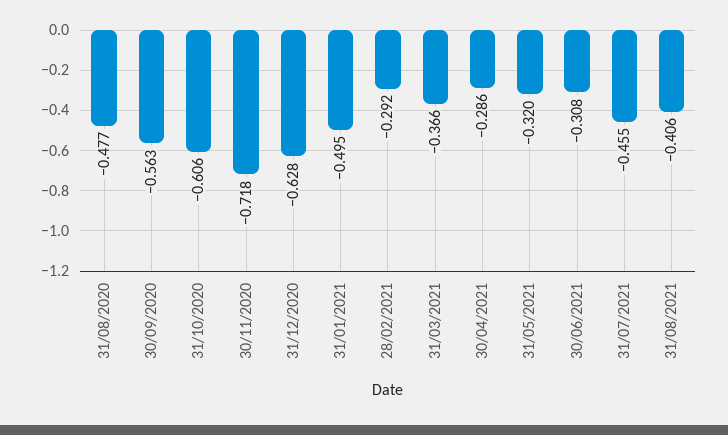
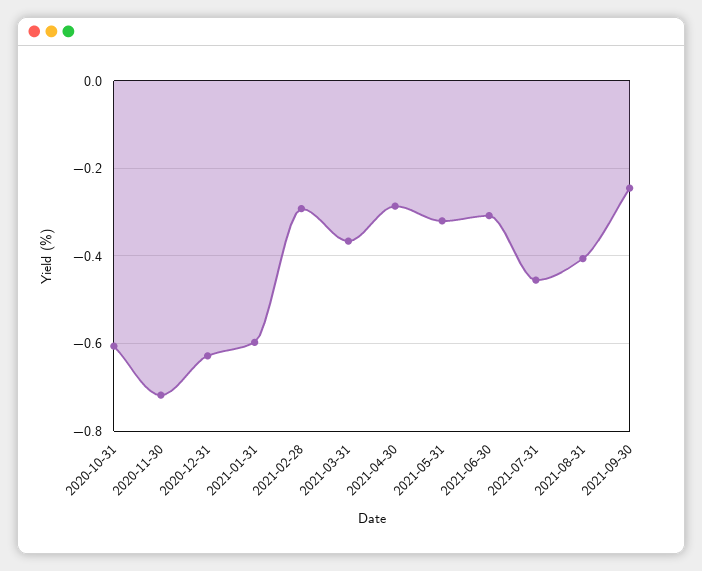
31/08/2020: -0.477 -> none
30/09/2020: -0.563 -> none
31/01/2021: -0.495 -> -0.6
2021-09-30: none -> -0.24

